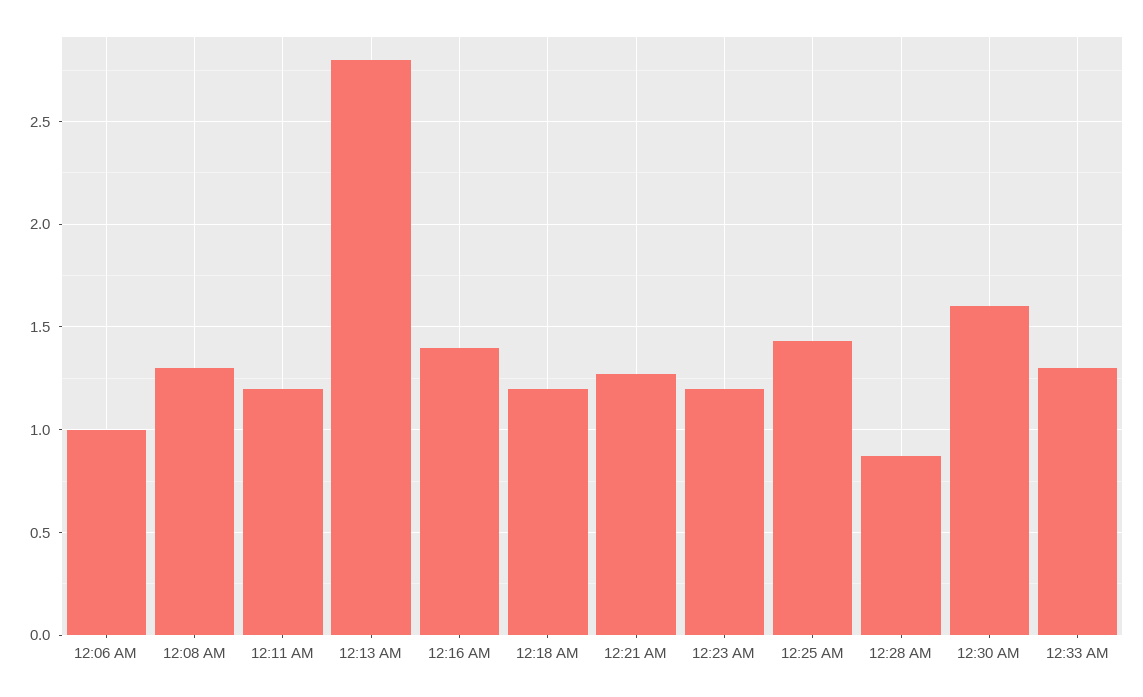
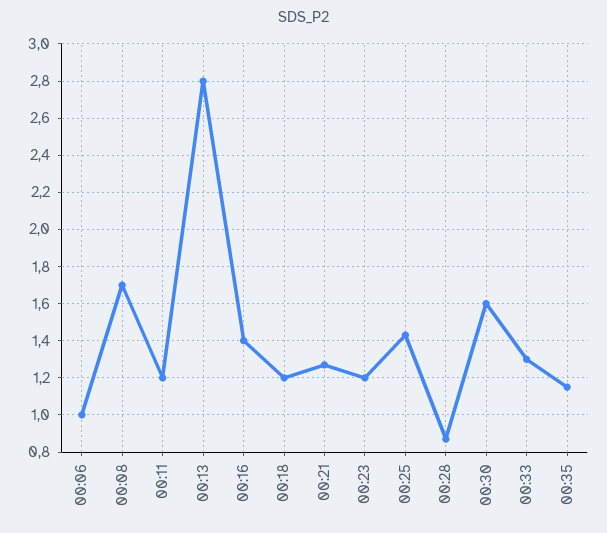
12:08 AM: 1.3 -> 1.7
00:35: none -> 1.15

